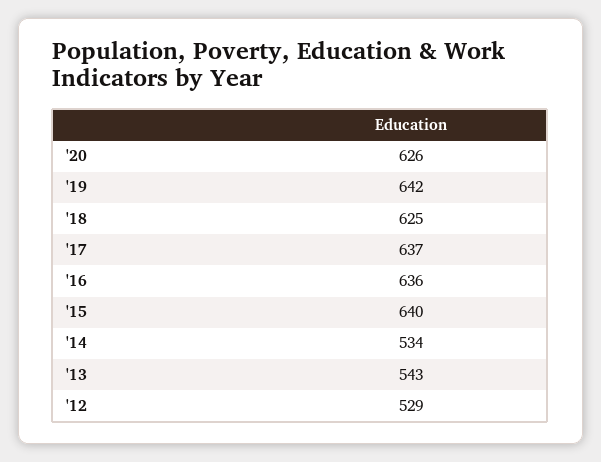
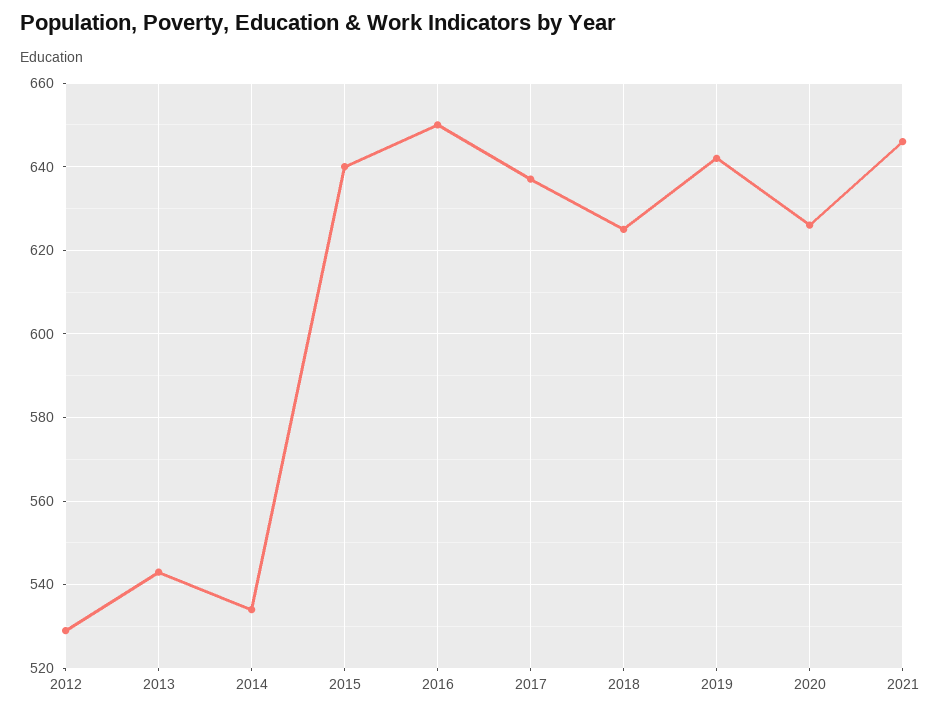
'16: 636 -> 650
2021: none -> 645

